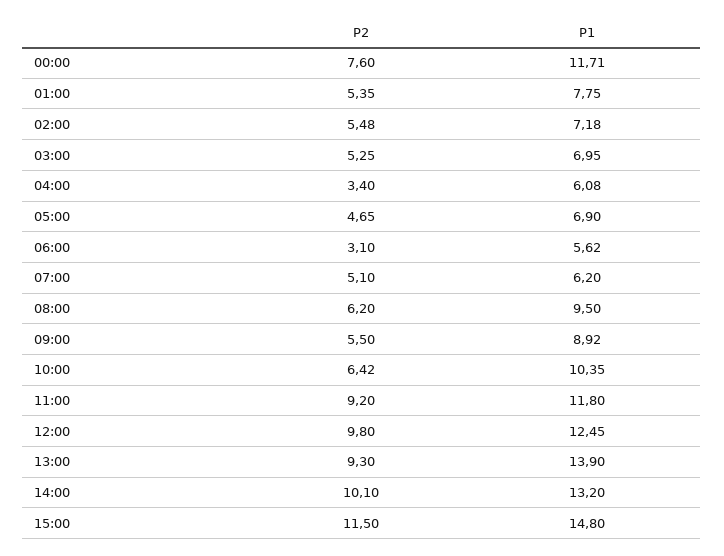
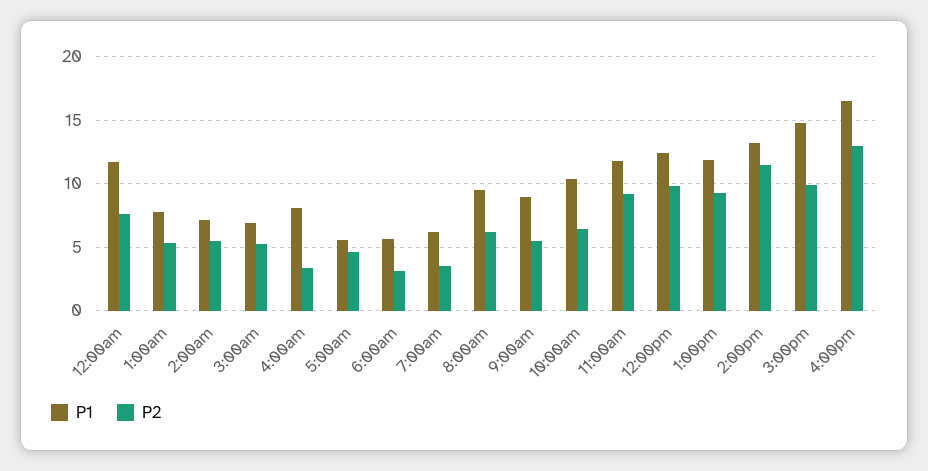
P1, 04:00: 6.08 -> 8
P1, 05:00: 6.9 -> 5.5
P2, 07:00: 5.1 -> 3.5
P1, 13:00: 13.9 -> 12
P2, 14:00: 10.1 -> 11.5
P2, 15:00: 11.5 -> 10
P1, 4:00pm: none -> 16.5
P2, 4:00pm: none -> 13

